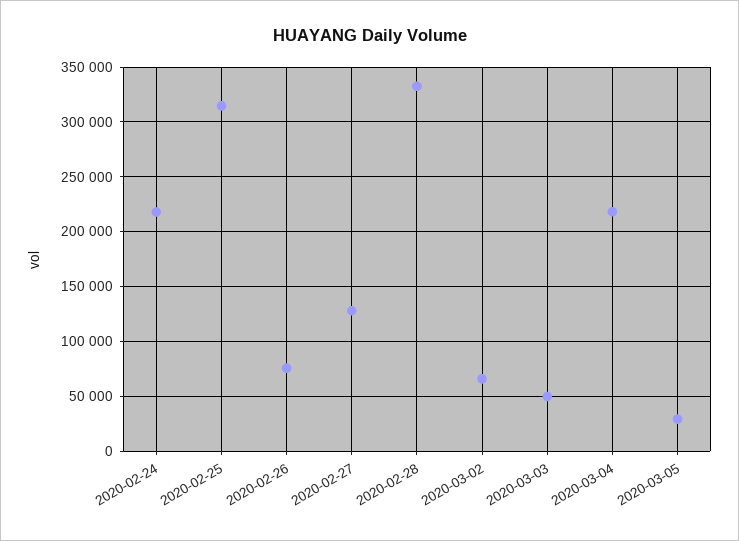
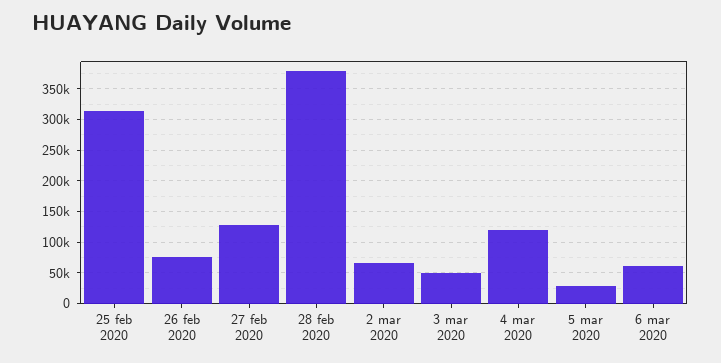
2020-02-24: 220000 -> none
2020-02-28: 330000 -> 380000
2020-03-04: 220000 -> 120000
6 mar 2020: none -> 60000

